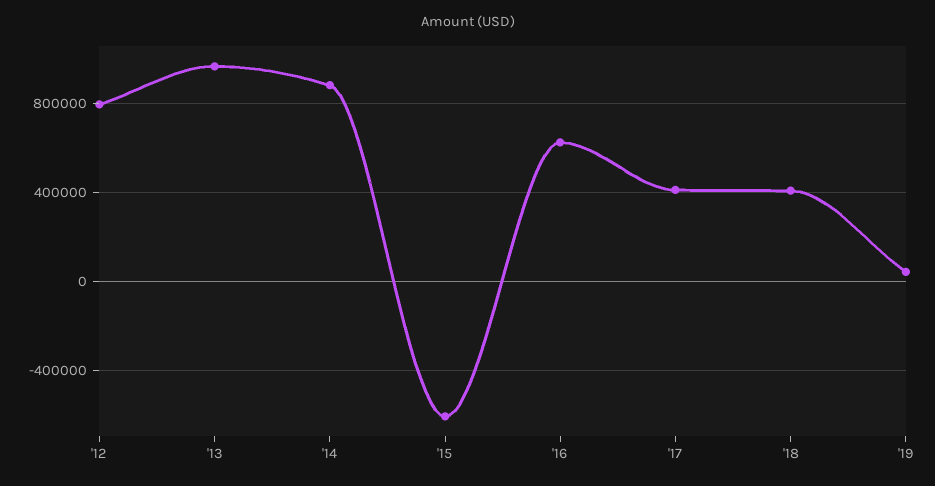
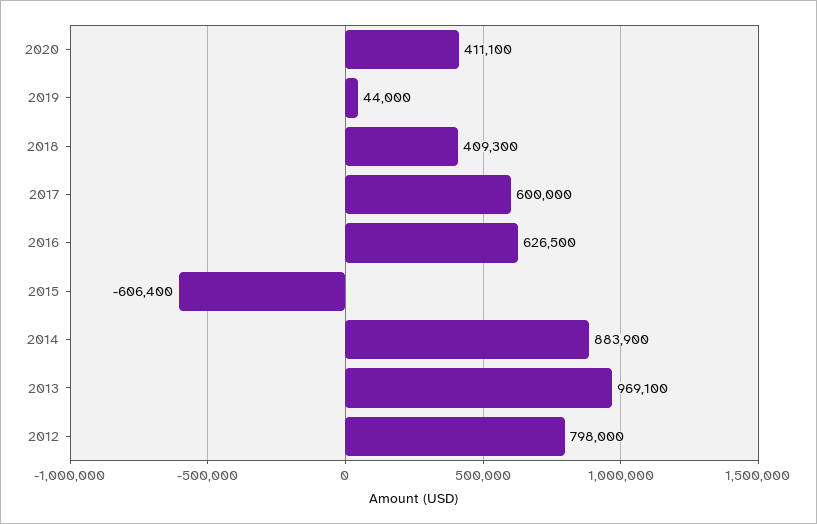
'17: 400000 -> 600000
2020: none -> 411100

